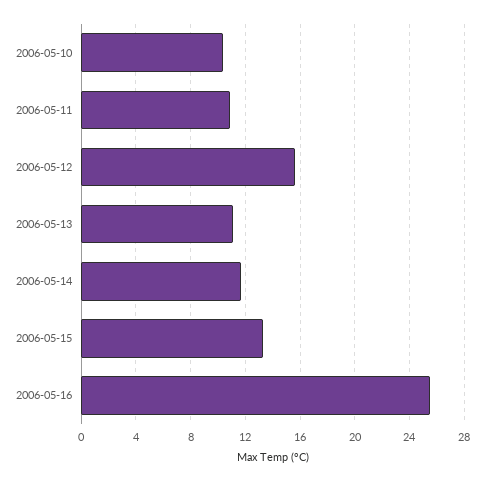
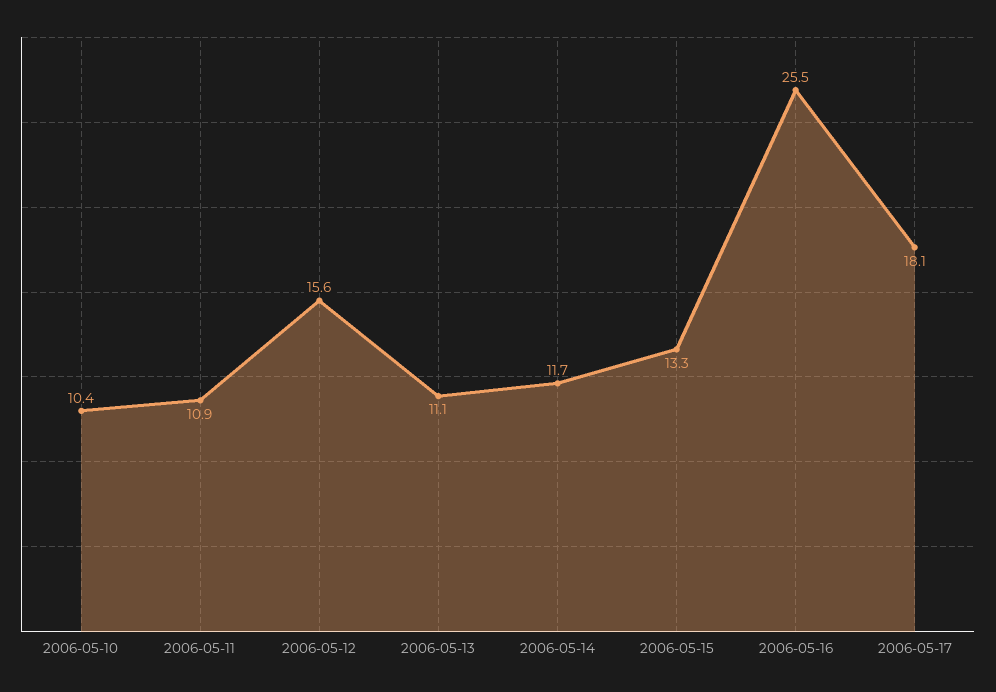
2006-05-17: none -> 18.1

